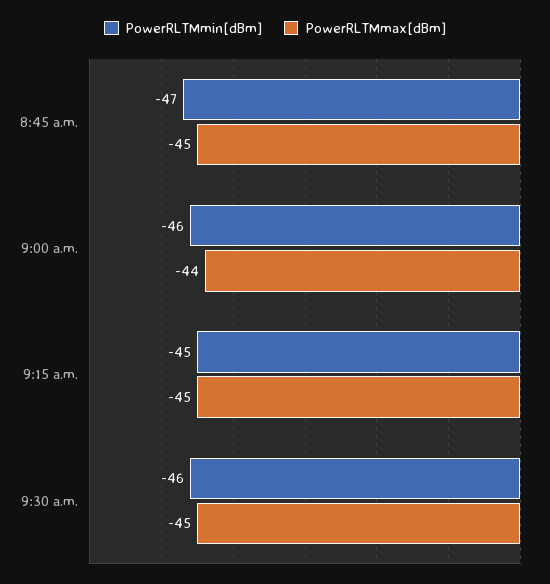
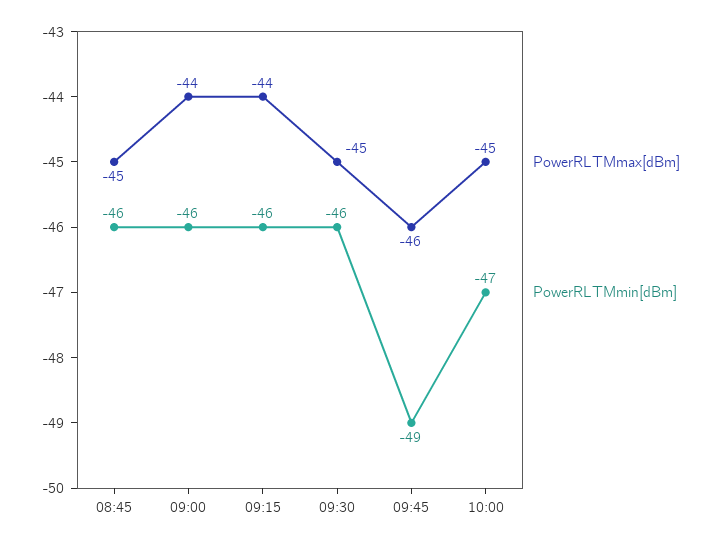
PowerRLTMmin[dBm], 8:45 a.m.: -47 -> -46
PowerRLTMmin[dBm], 9:15 a.m.: -45 -> -46
PowerRLTMmax[dBm], 9:15 a.m.: -45 -> -44
PowerRLTMmax[dBm], 09:45: none -> -46
PowerRLTMmin[dBm], 09:45: none -> -49
PowerRLTMmax[dBm], 10:00: none -> -45
PowerRLTMmin[dBm], 10:00: none -> -47

